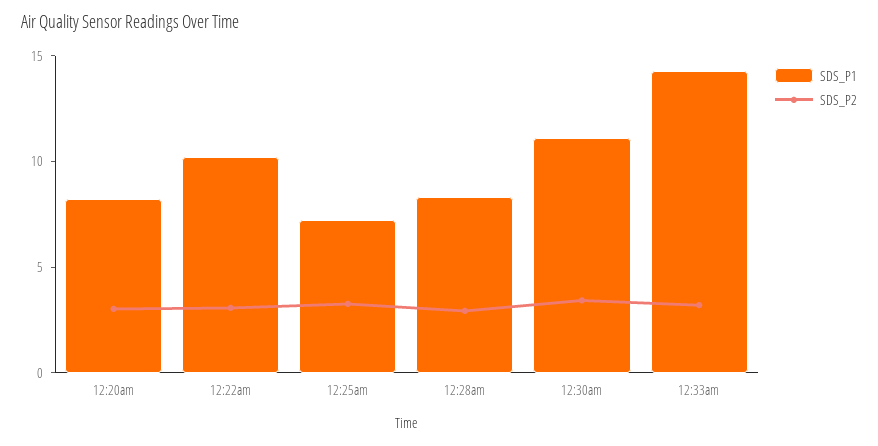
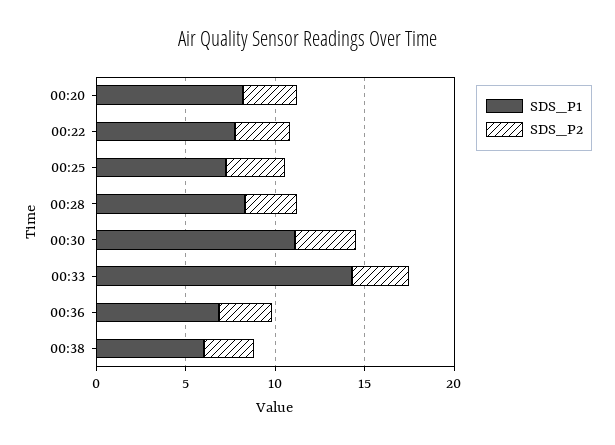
SDS_P1, 12:22am: 10 -> 8
SDS_P1, 00:36: none -> 7
SDS_P2, 00:36: none -> 3
SDS_P1, 00:38: none -> 6
SDS_P2, 00:38: none -> 3

